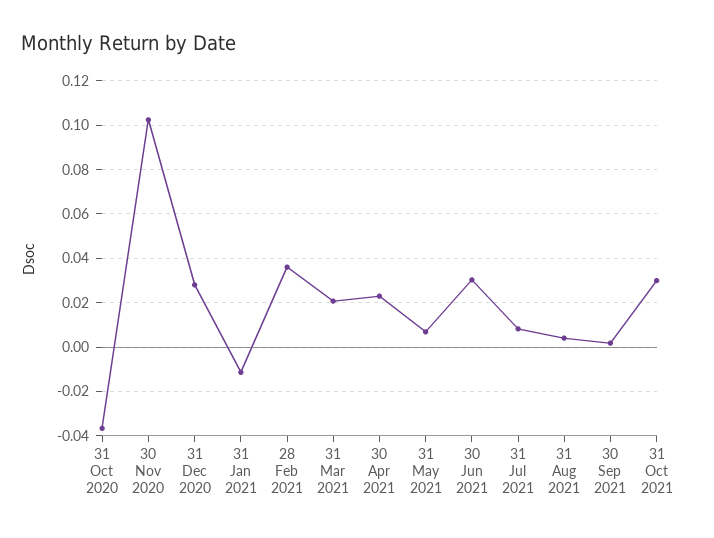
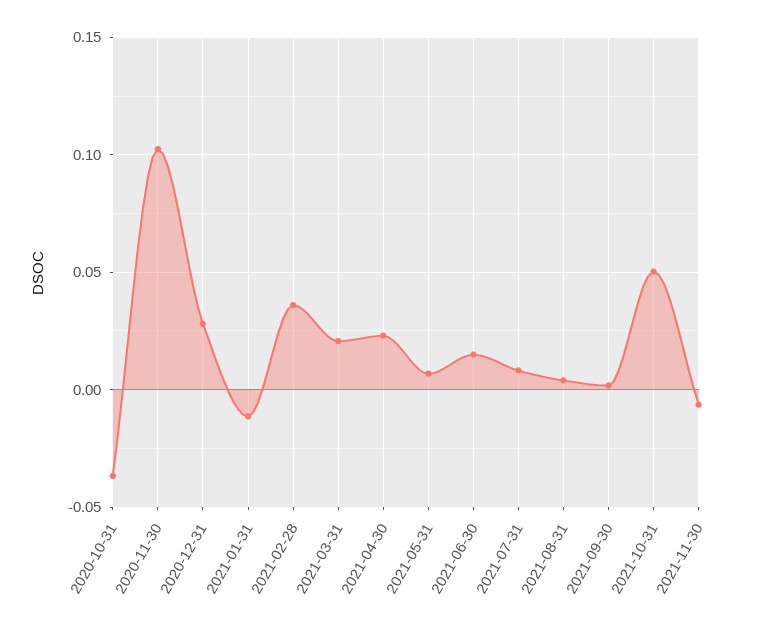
30 Jun 2021: 0.03 -> 0.015
31 Oct 2021: 0.03 -> 0.05
2021-11-30: none -> -0.005

